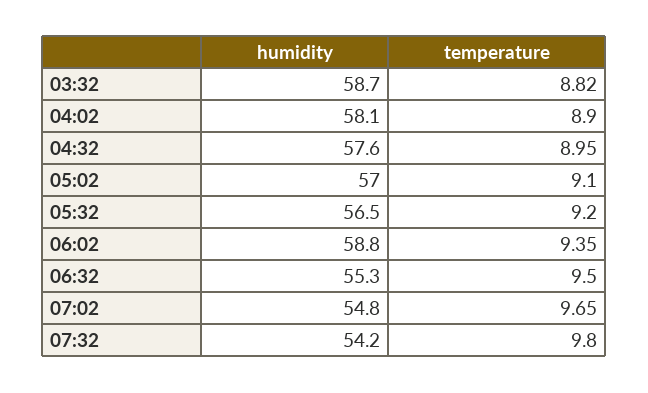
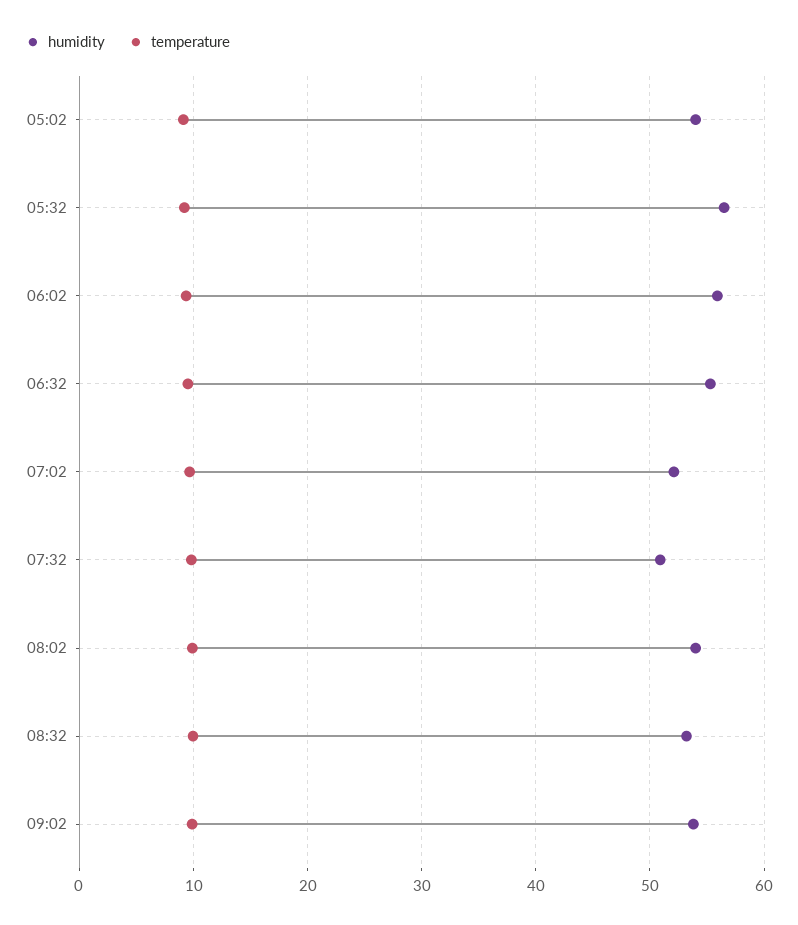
humidity, 03:32: 58.7 -> none
temperature, 03:32: 8.82 -> none
humidity, 04:02: 58.1 -> none
temperature, 04:02: 8.9 -> none
humidity, 04:32: 57.6 -> none
temperature, 04:32: 8.95 -> none
humidity, 05:02: 57 -> 54
humidity, 06:02: 58.8 -> 56
humidity, 07:02: 54.8 -> 52
humidity, 07:32: 54.2 -> 51
humidity, 08:02: none -> 54
temperature, 08:02: none -> 10
humidity, 08:32: none -> 53
temperature, 08:32: none -> 10
humidity, 09:02: none -> 54
temperature, 09:02: none -> 10

